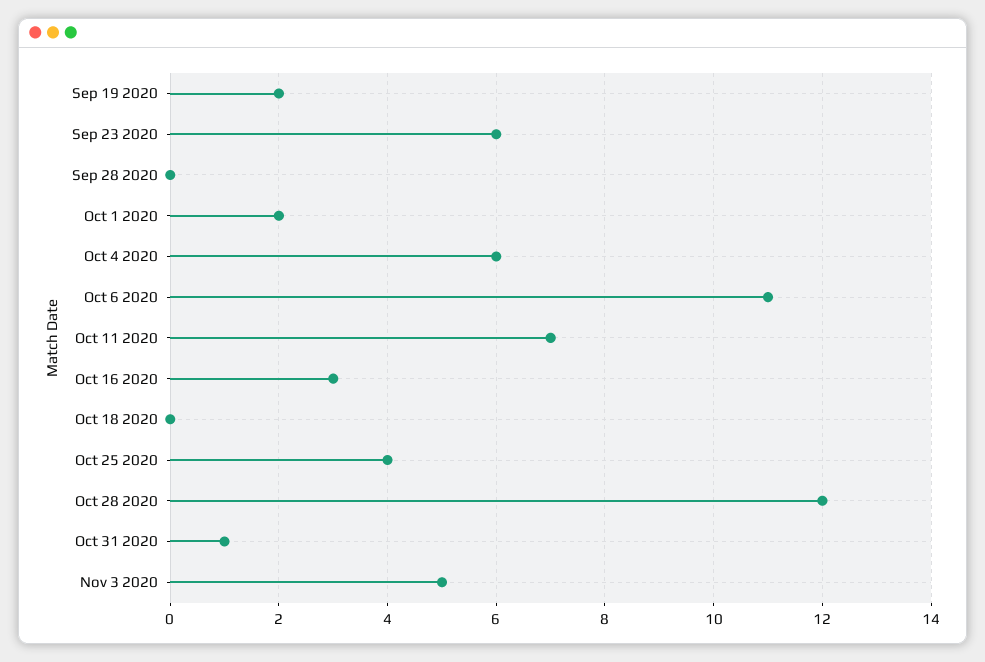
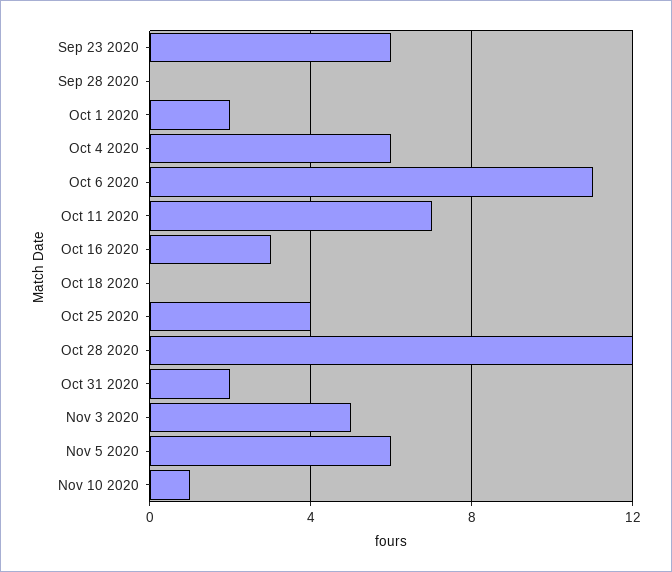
Sep 19 2020: 2 -> none
Oct 31 2020: 1 -> 2
Nov 5 2020: none -> 6
Nov 10 2020: none -> 1

